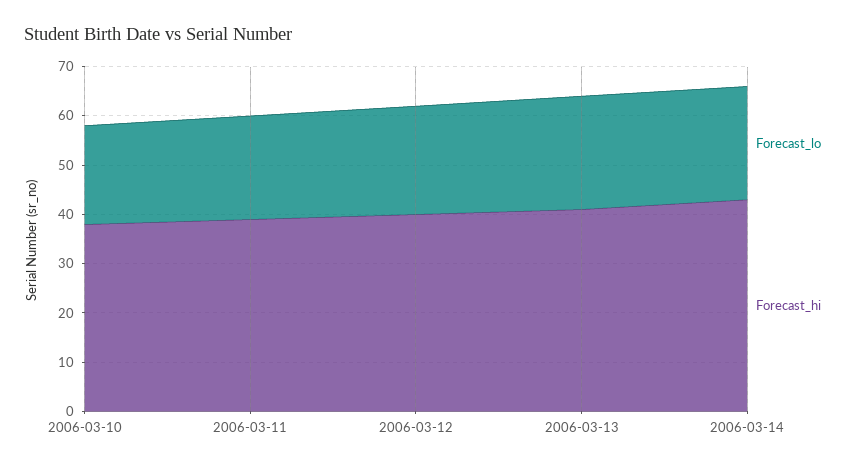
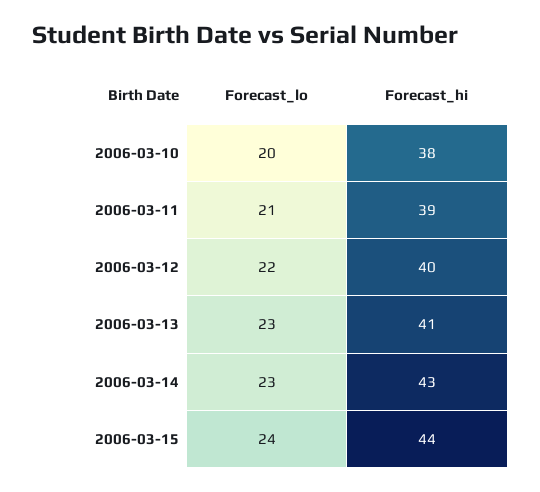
Forecast_lo, 2006-03-15: none -> 24
Forecast_hi, 2006-03-15: none -> 44

